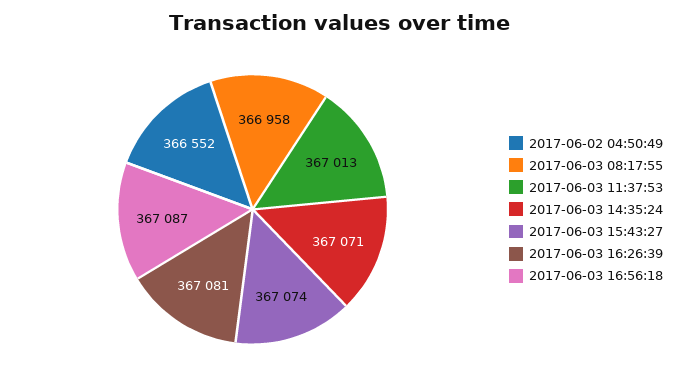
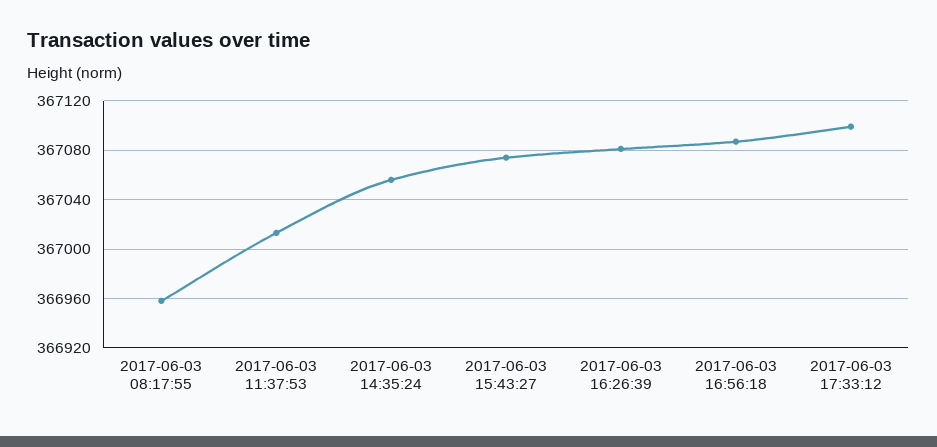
2017-06-02 04:50:49: 366552 -> none
2017-06-03 14:35:24: 367071 -> 367055
2017-06-03 17:33:12: none -> 367100

